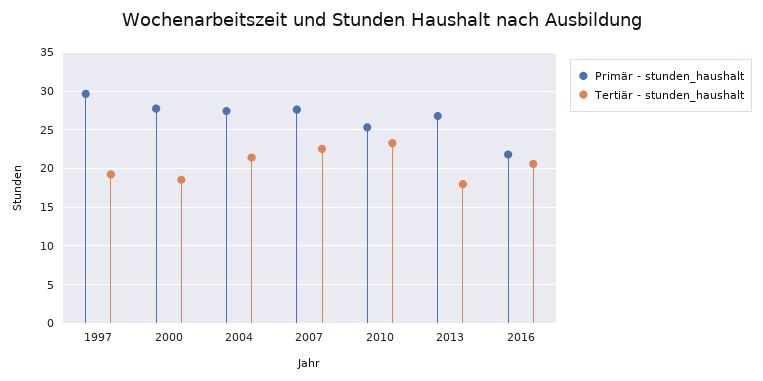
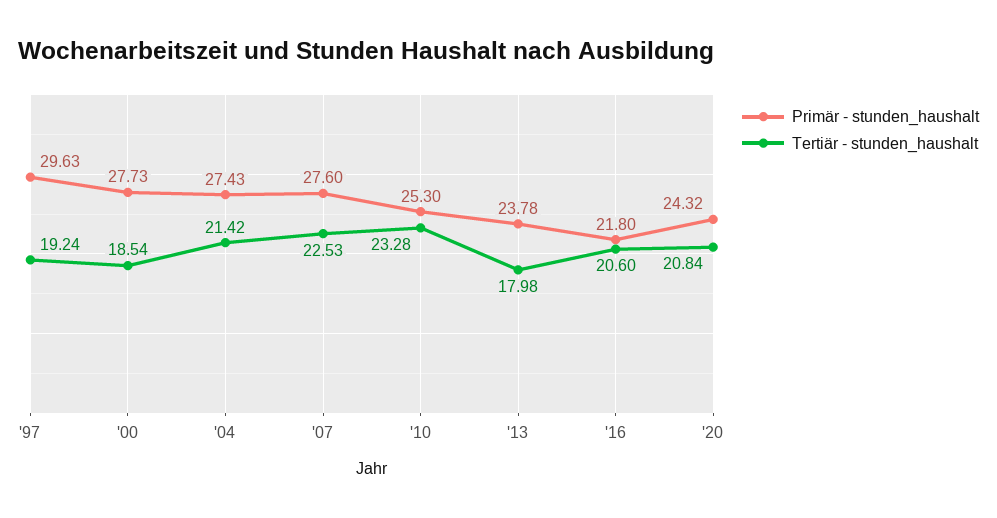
Primär - stunden_haushalt, 2013: 27 -> 23.78
Primär - stunden_haushalt, '20: none -> 24.32
Tertiär - stunden_haushalt, '20: none -> 20.84

